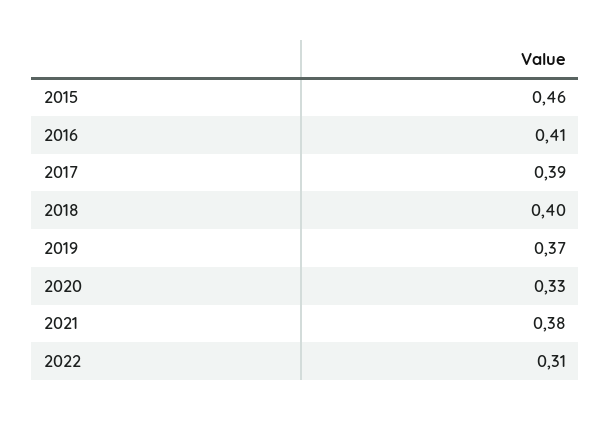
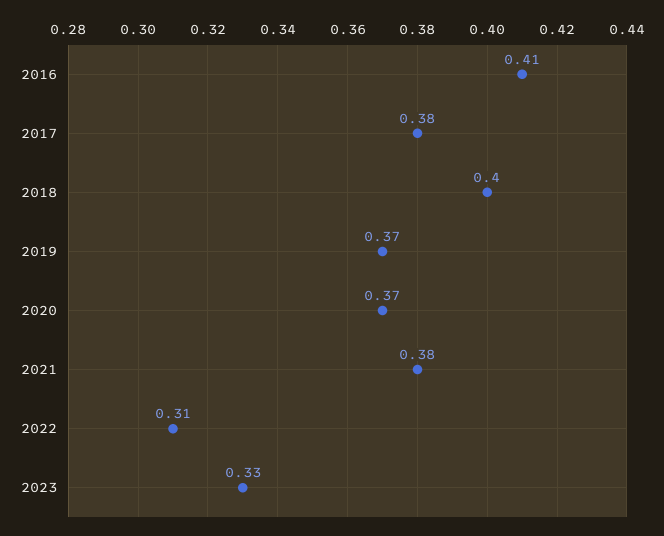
2015: 0.46 -> none
2017: 0.39 -> 0.38
2020: 0.33 -> 0.37
2023: none -> 0.33

